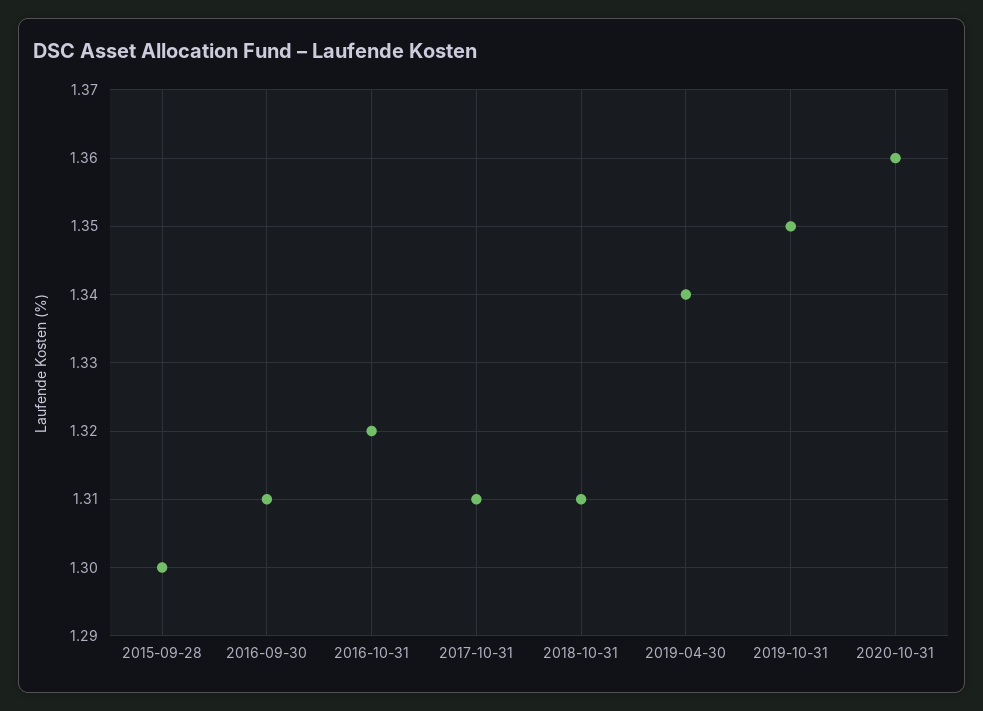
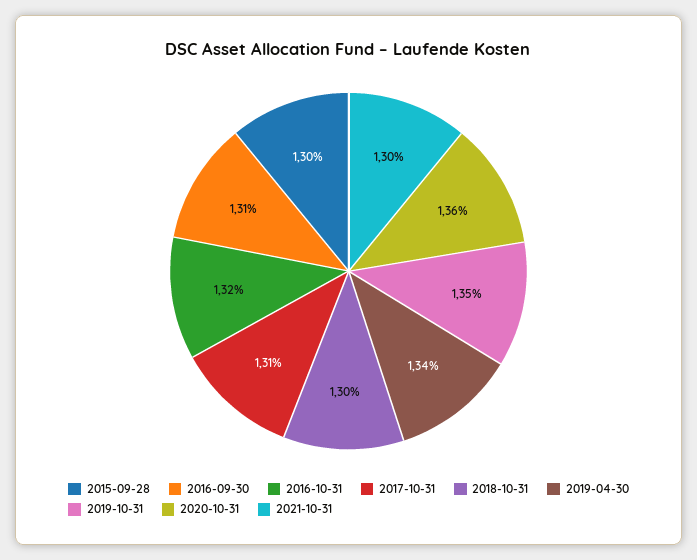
2018-10-31: 1.31 -> 1.3
2021-10-31: none -> 1.3

